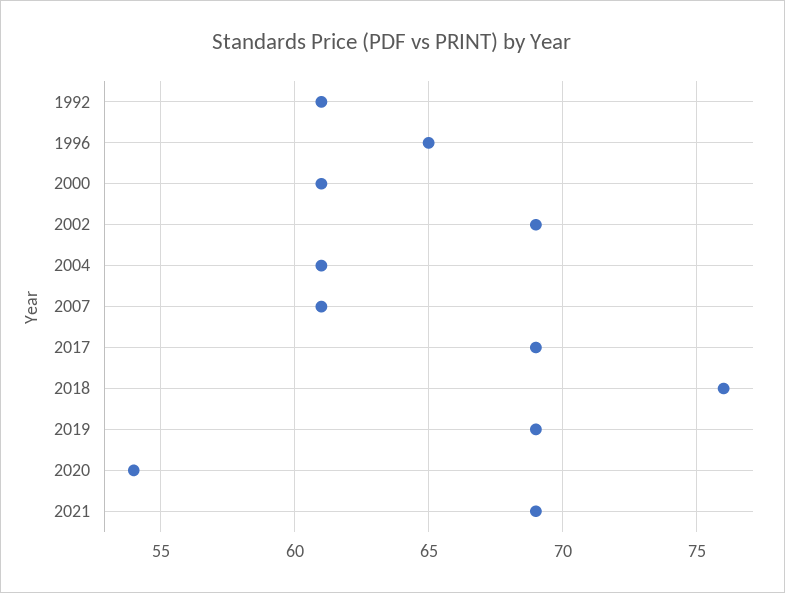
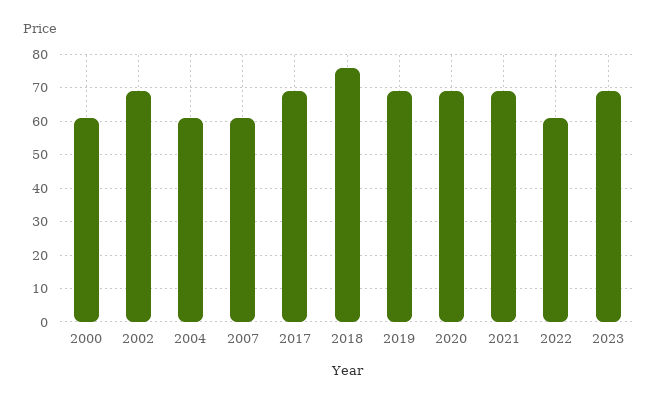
1992: 61 -> none
1996: 65 -> none
2020: 54 -> 70
2022: none -> 60
2023: none -> 70

